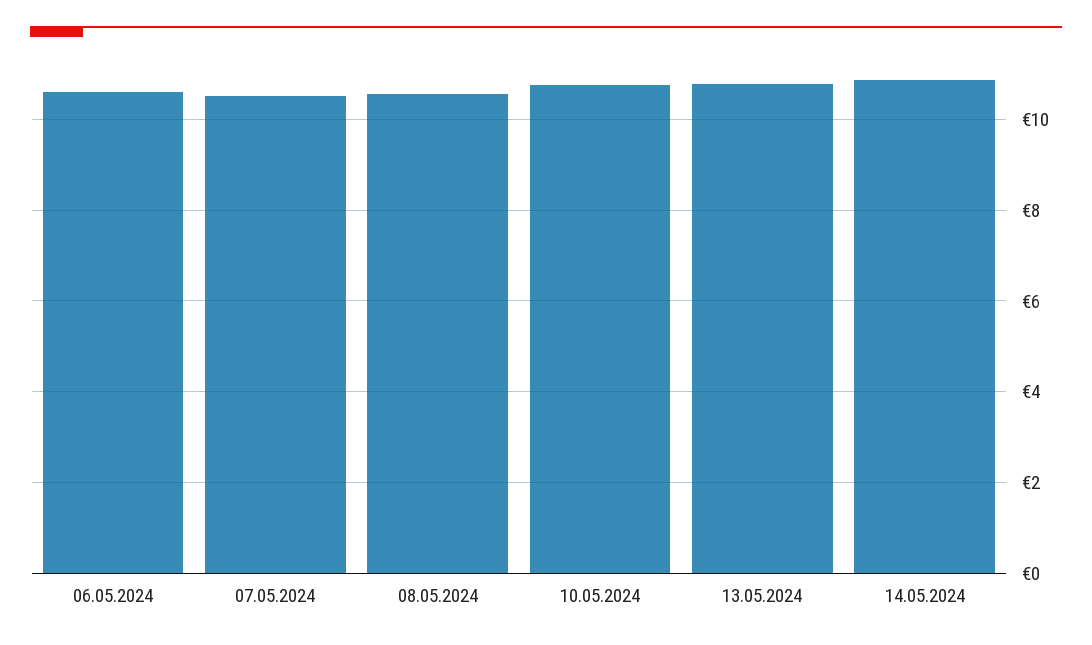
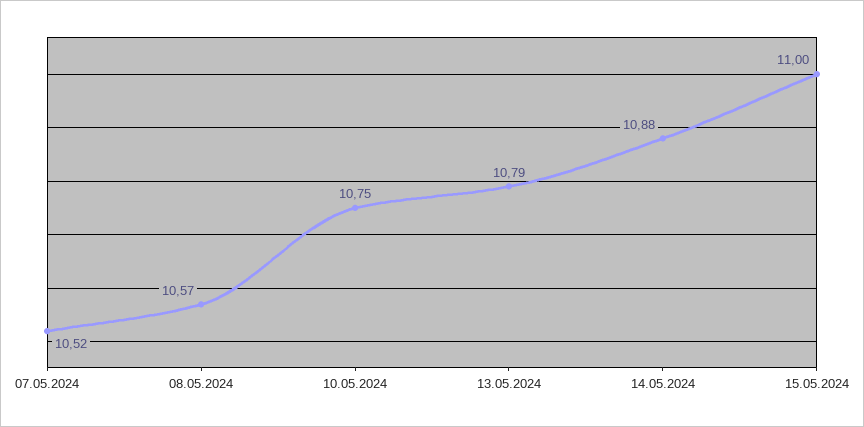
06.05.2024: 10.6 -> none
15.05.2024: none -> 11

